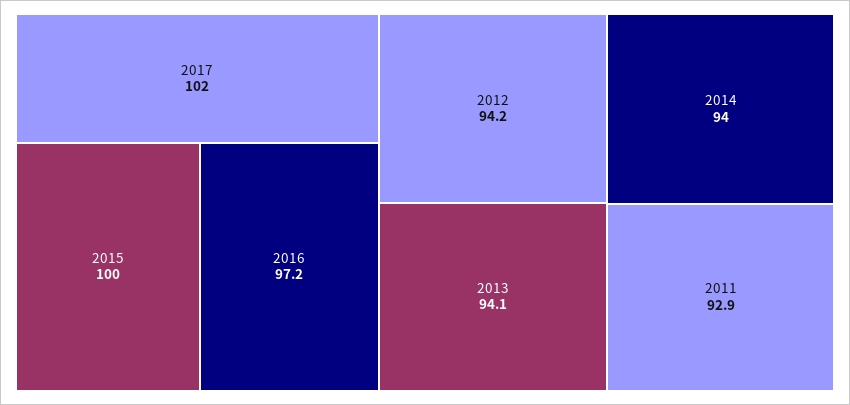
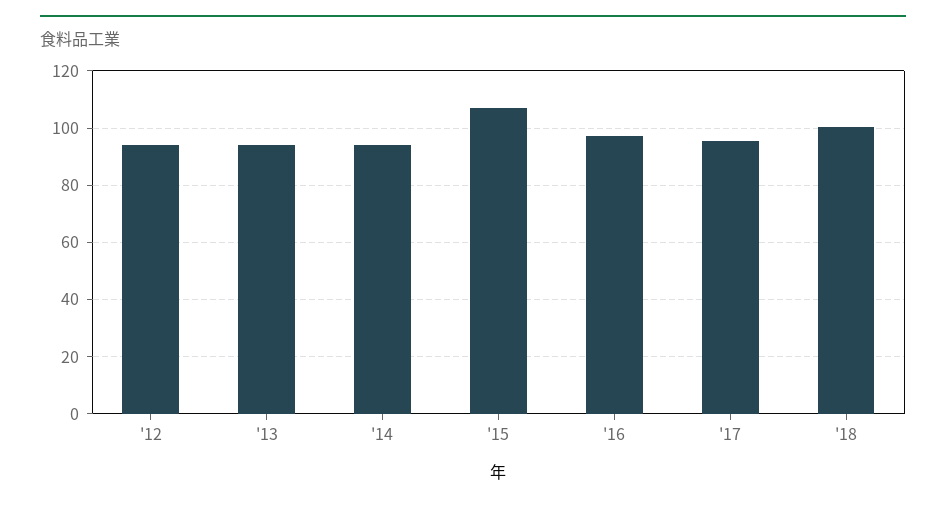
2017: 102 -> 95
2015: 100 -> 107.5
2011: 92.9 -> none
'18: none -> 100

